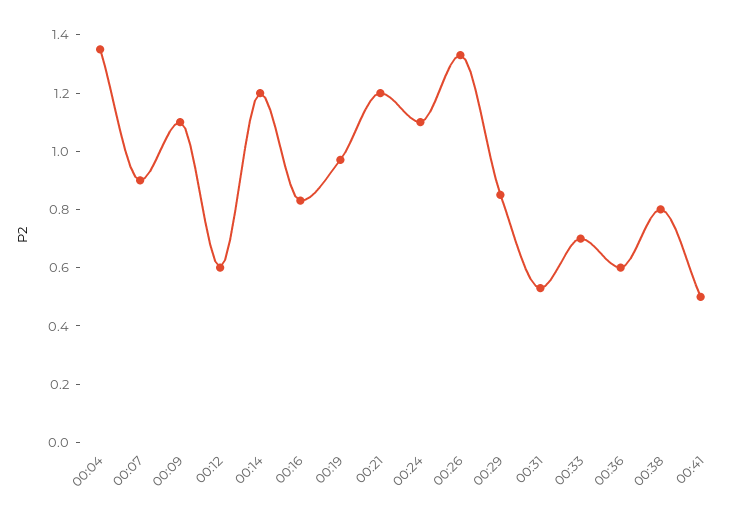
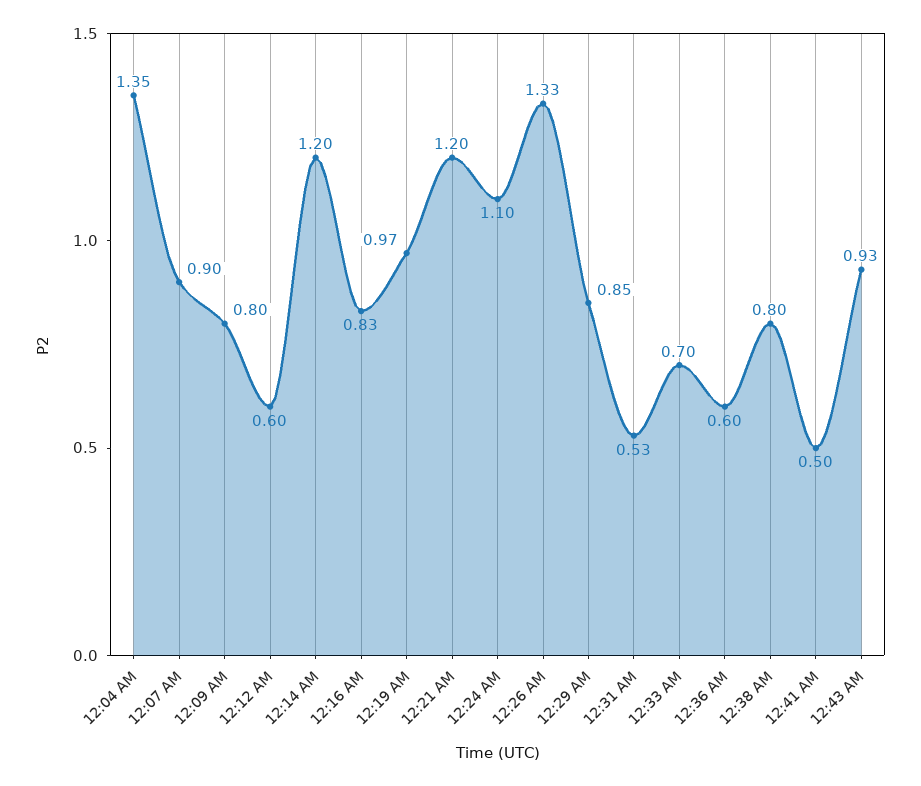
00:09: 1.1 -> 0.8
12:43 AM: none -> 0.93

